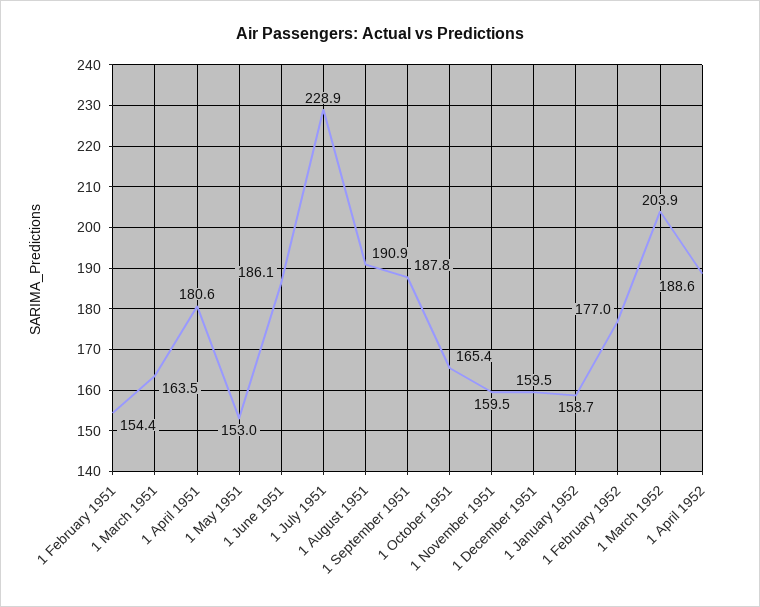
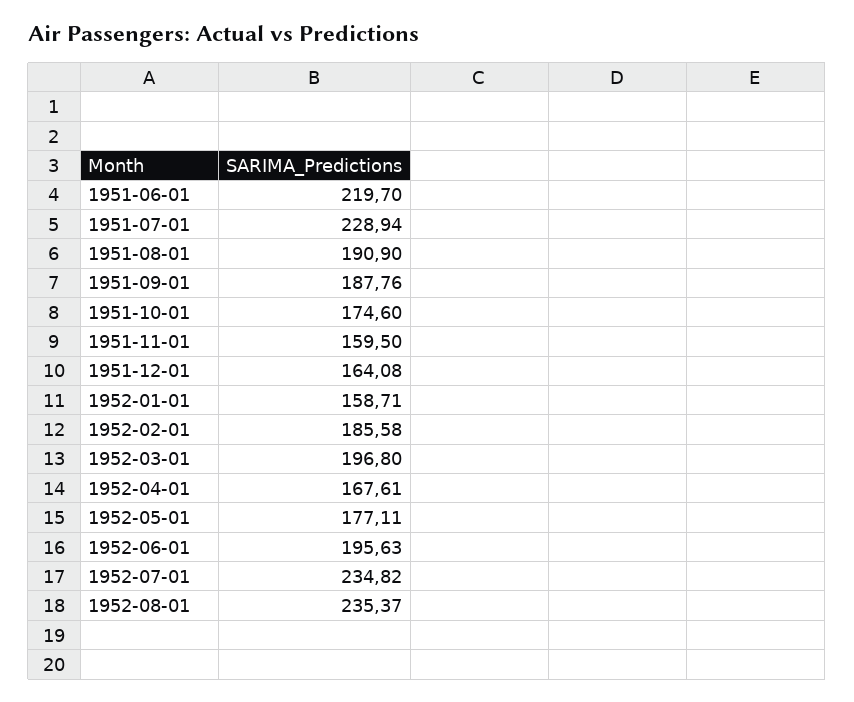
1 February 1951: 154.4 -> none
1 March 1951: 163.5 -> none
1 April 1951: 180.6 -> none
1 May 1951: 153 -> none
1 June 1951: 186.1 -> 219.7
1 October 1951: 165.4 -> 174.6
1 December 1951: 159.5 -> 164.08
1 February 1952: 177 -> 185.58
1 March 1952: 203.9 -> 196.8
1 April 1952: 188.6 -> 167.61
1952-05-01: none -> 177.11
1952-06-01: none -> 195.63
1952-07-01: none -> 234.82
1952-08-01: none -> 235.37

